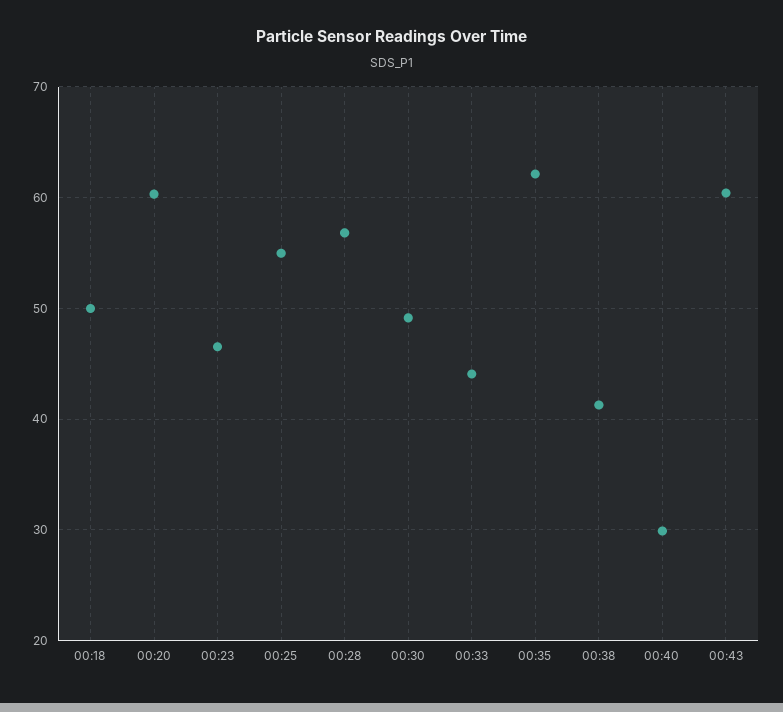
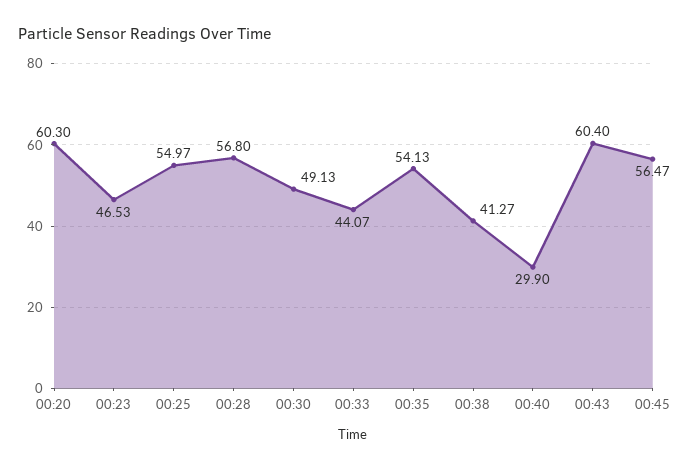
00:18: 50 -> none
00:35: 62 -> 54.13
00:45: none -> 56.47

